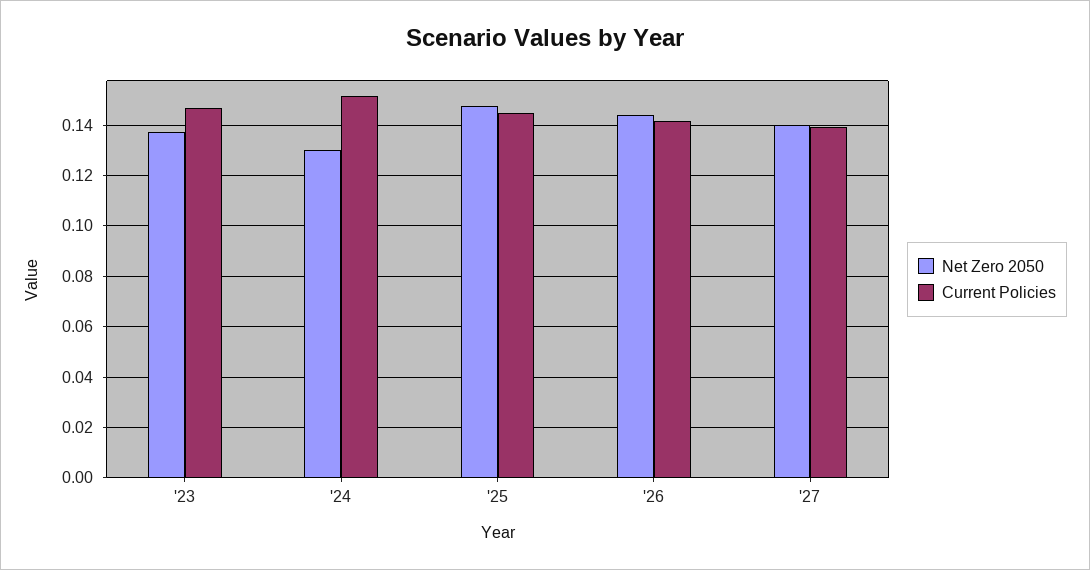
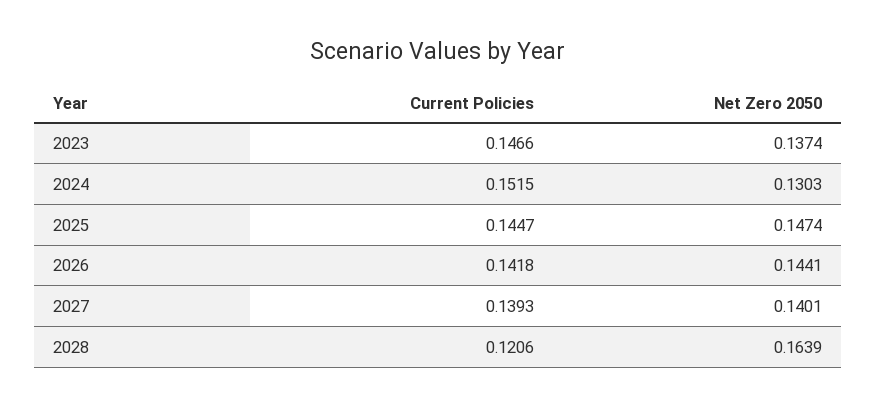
Current Policies, 2028: none -> 0.1206
Net Zero 2050, 2028: none -> 0.1639

